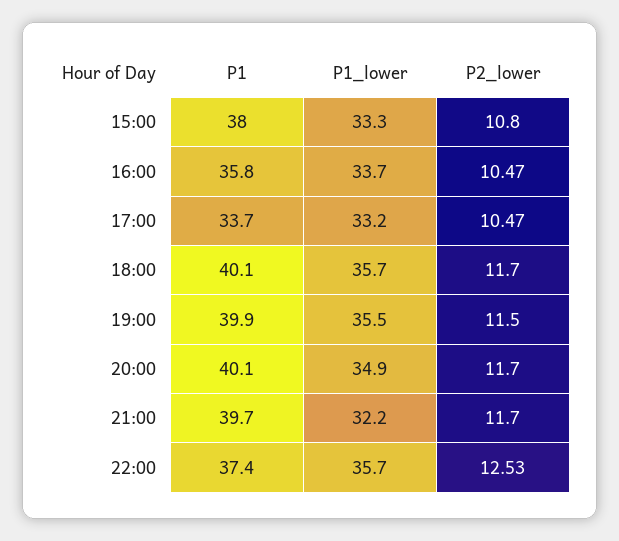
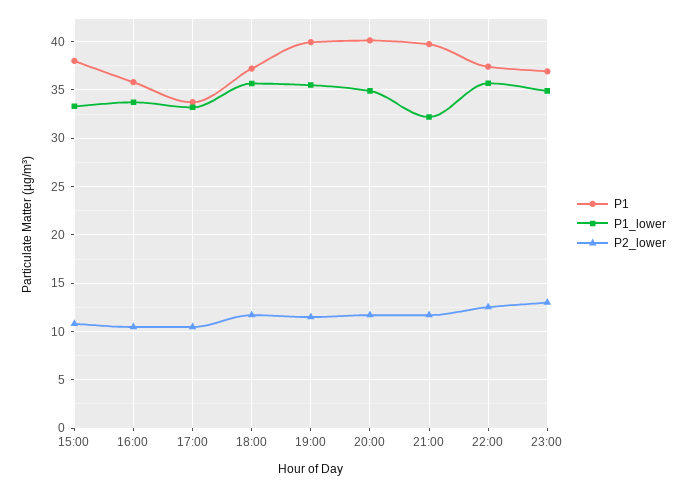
P1, 18:00: 40.1 -> 37
P1, 23:00: none -> 37
P1_lower, 23:00: none -> 35
P2_lower, 23:00: none -> 13

